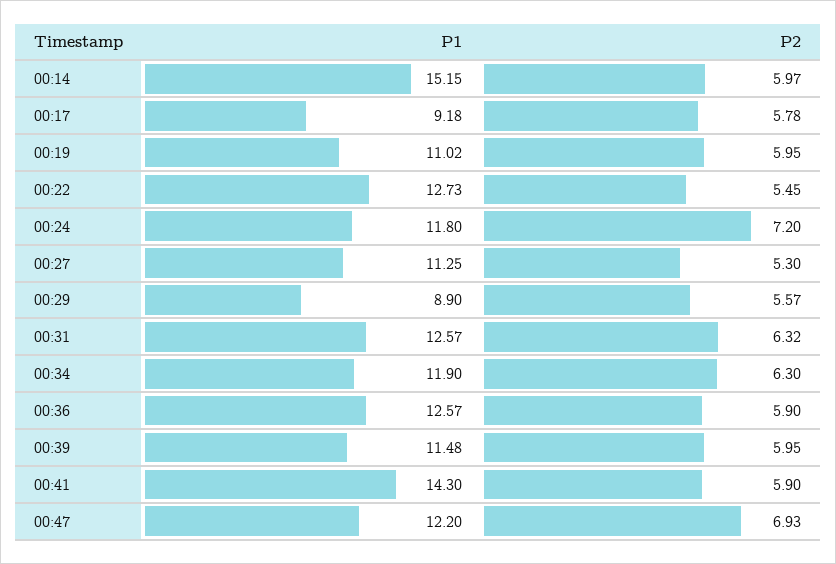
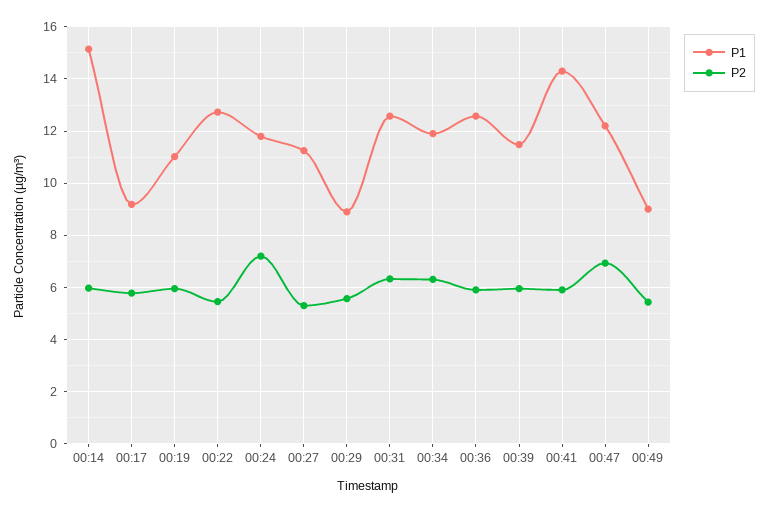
P1, 00:49: none -> 9
P2, 00:49: none -> 5.5

